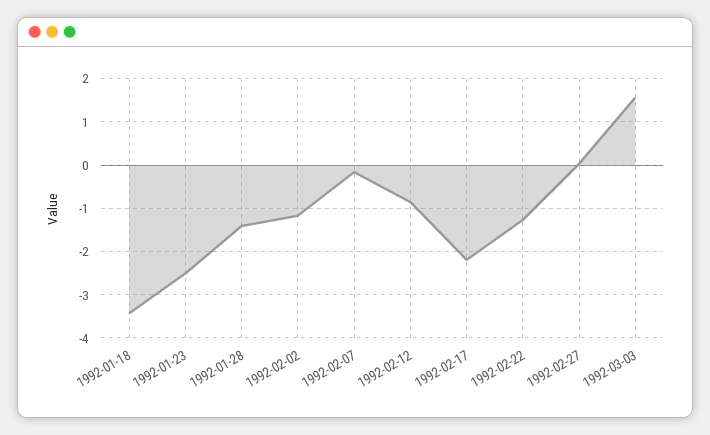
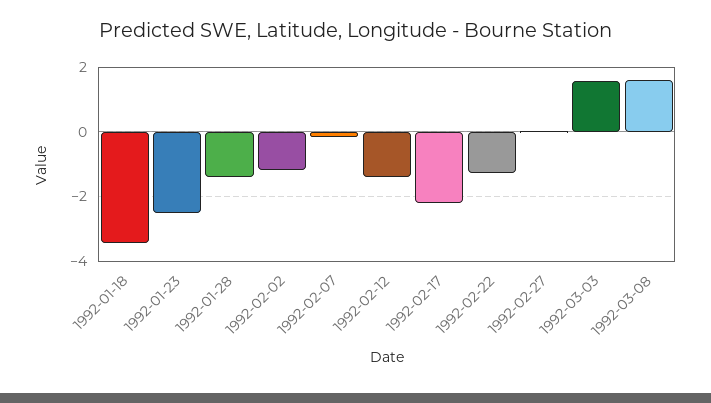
1992-02-12: -0.8 -> -1.4
1992-03-08: none -> 1.6

